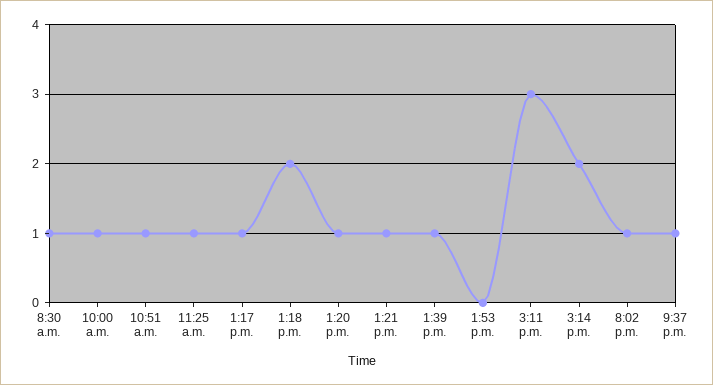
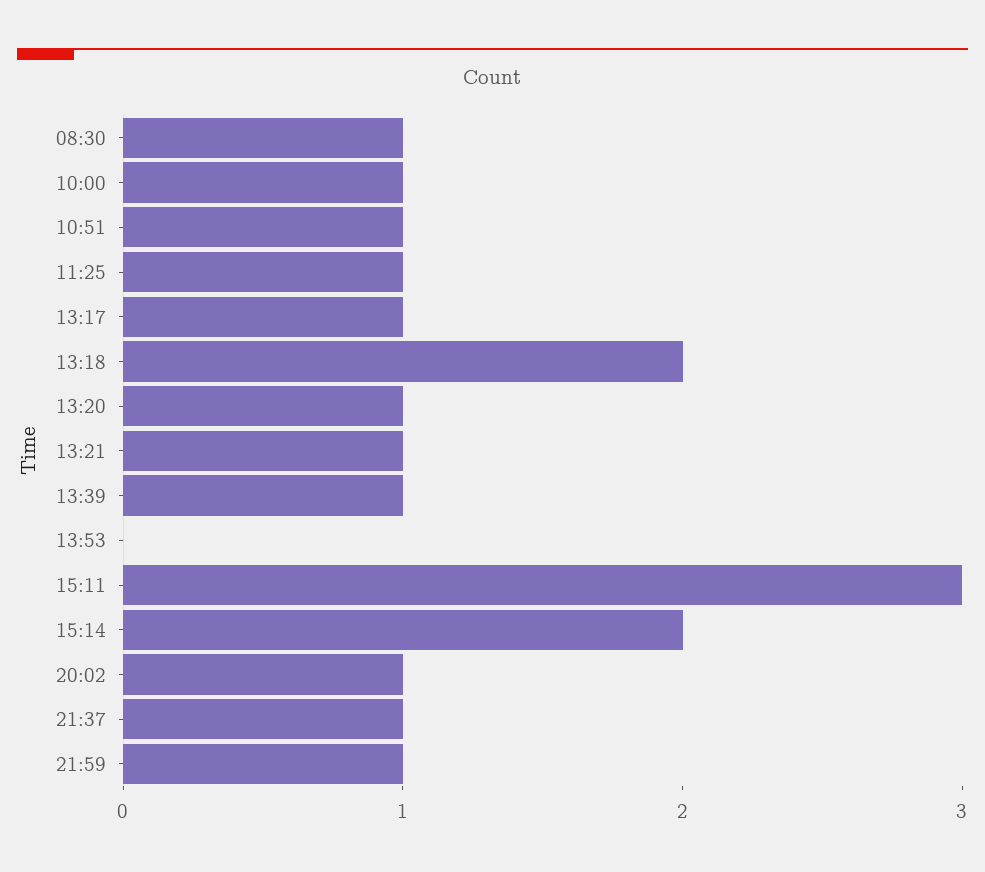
21:59: none -> 1

